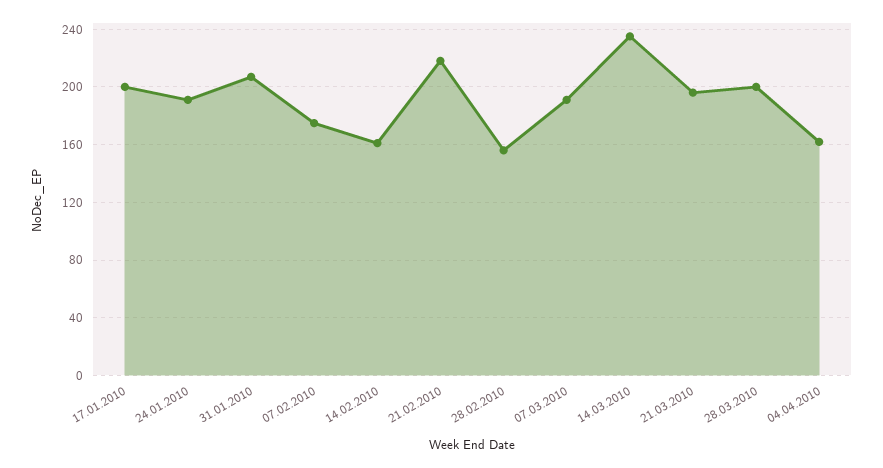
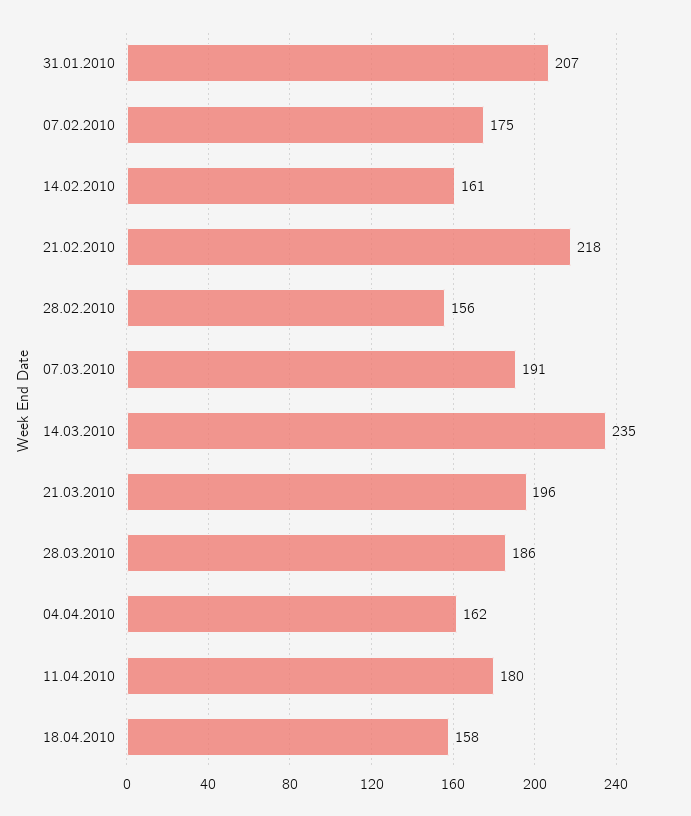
17.01.2010: 200 -> none
24.01.2010: 190 -> none
28.03.2010: 200 -> 186
11.04.2010: none -> 180
18.04.2010: none -> 158

